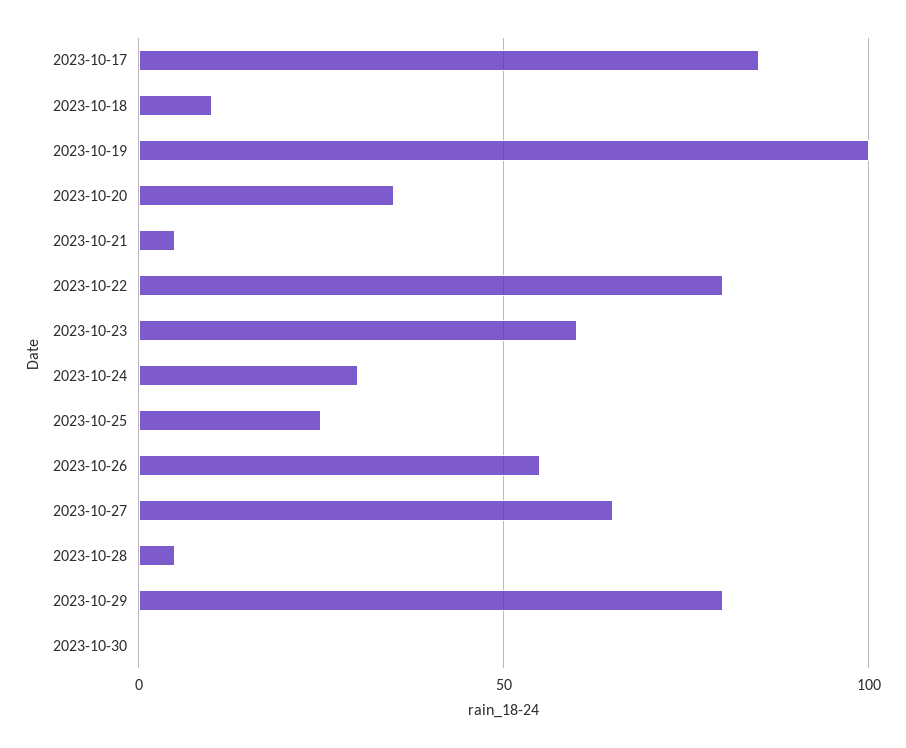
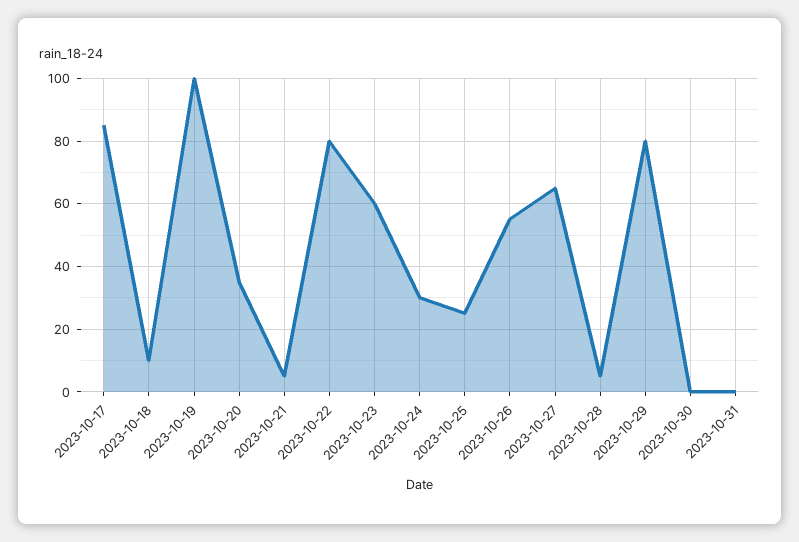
2023-10-31: none -> 0

